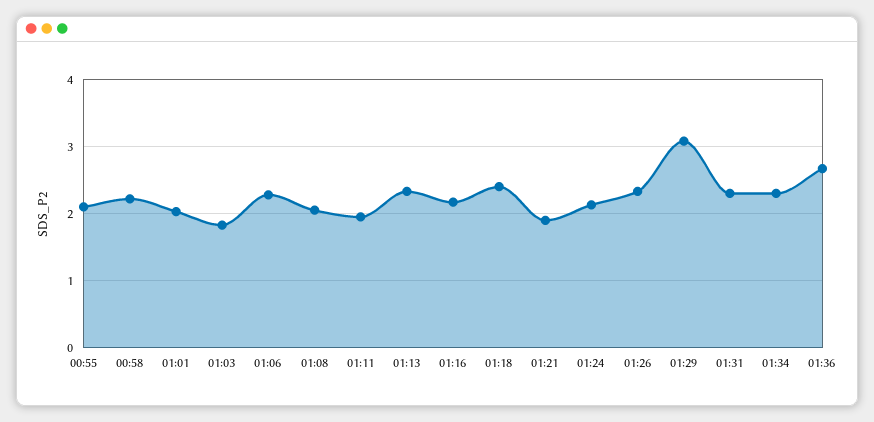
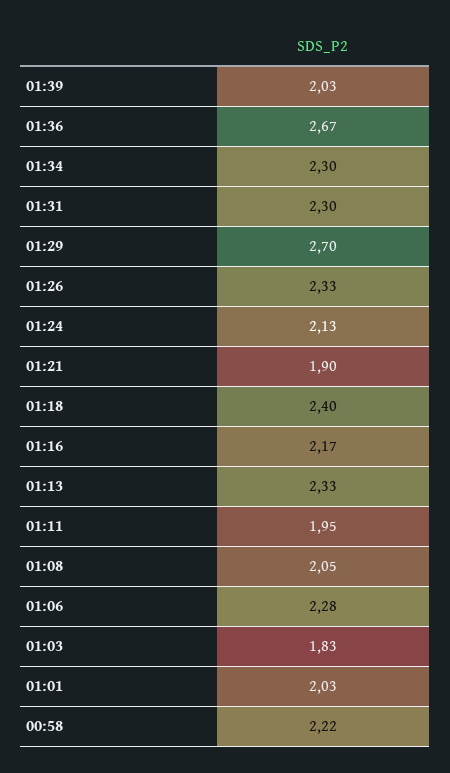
00:55: 2.1 -> none
01:29: 3.1 -> 2.7
01:39: none -> 2.03

